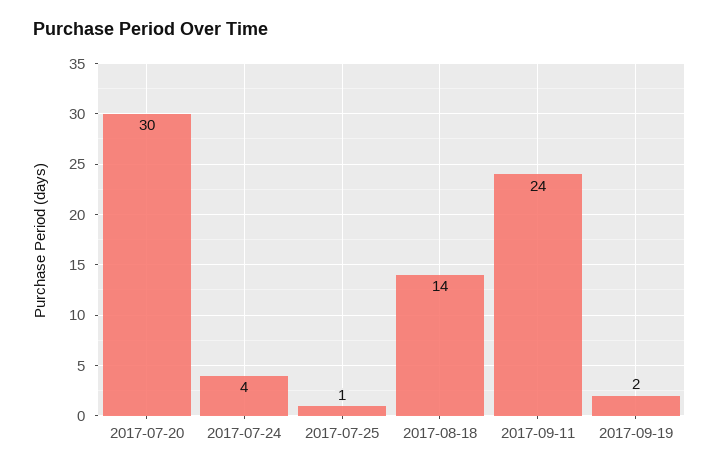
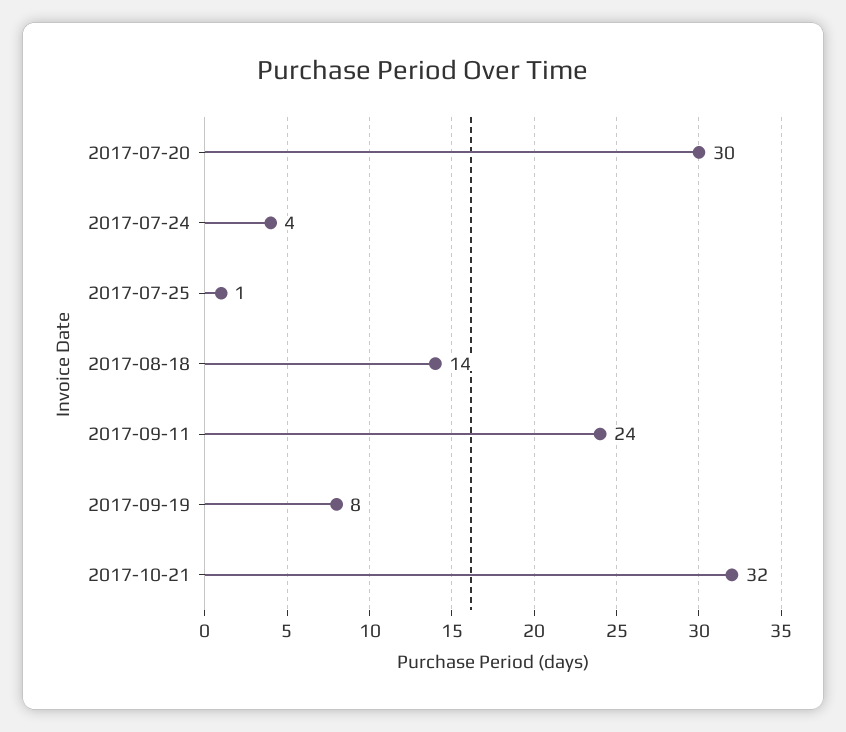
2017-09-19: 2 -> 8
2017-10-21: none -> 32

